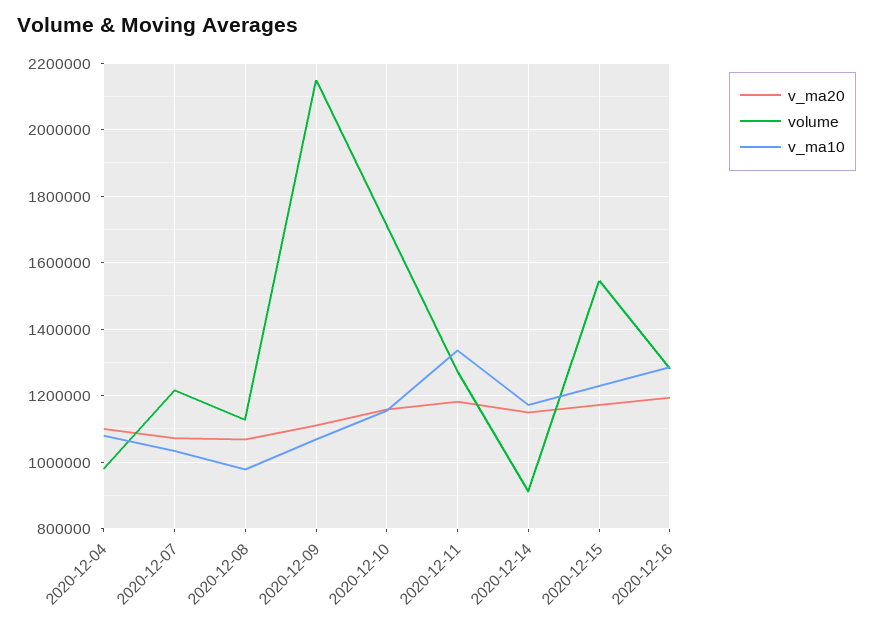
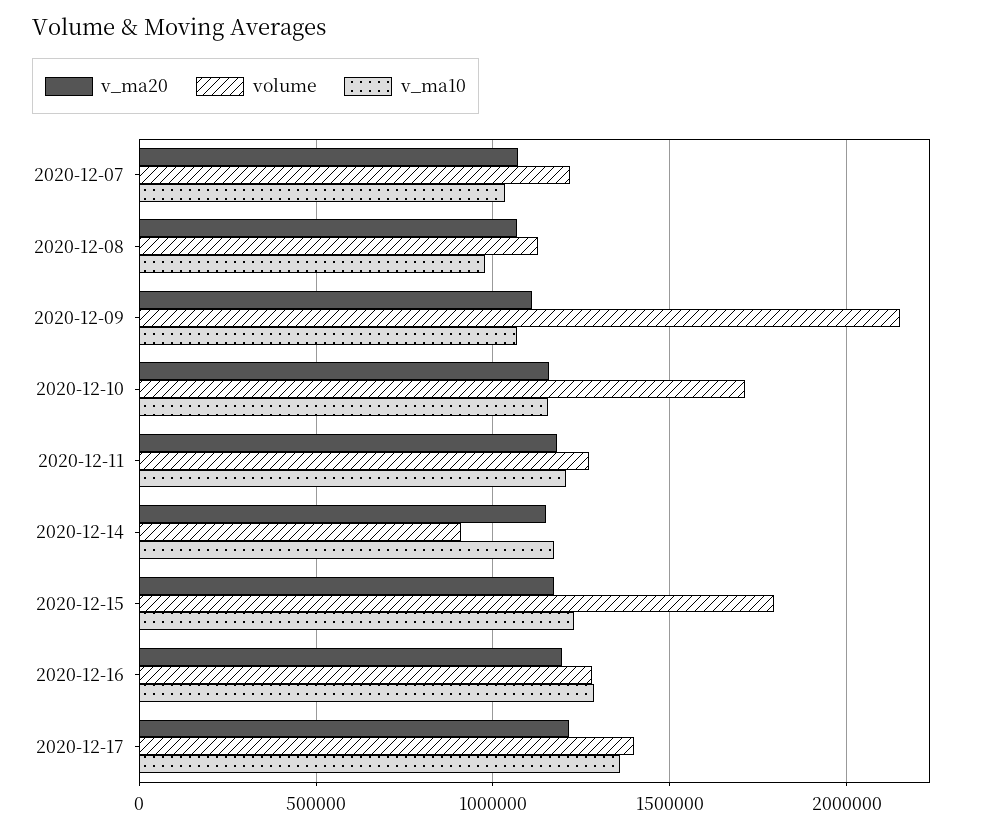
v_ma20, 2020-12-04: 1100000 -> none
volume, 2020-12-04: 980000 -> none
v_ma10, 2020-12-04: 1080000 -> none
v_ma10, 2020-12-11: 1340000 -> 1200000
volume, 2020-12-15: 1540000 -> 1800000
v_ma20, 2020-12-17: none -> 1200000
volume, 2020-12-17: none -> 1400000
v_ma10, 2020-12-17: none -> 1350000

